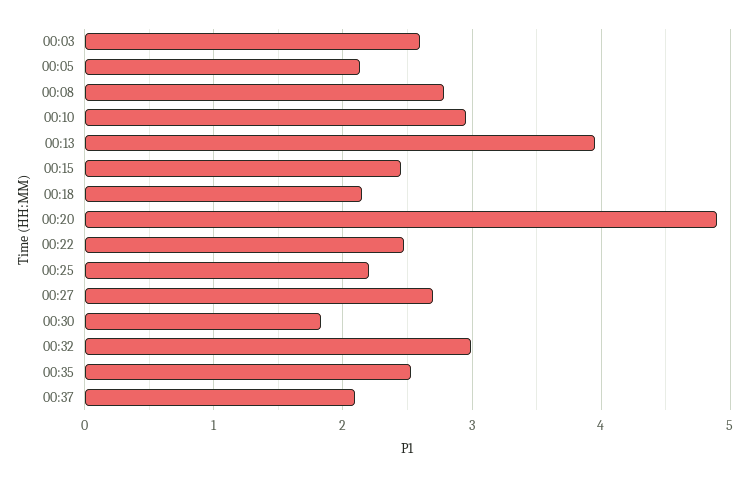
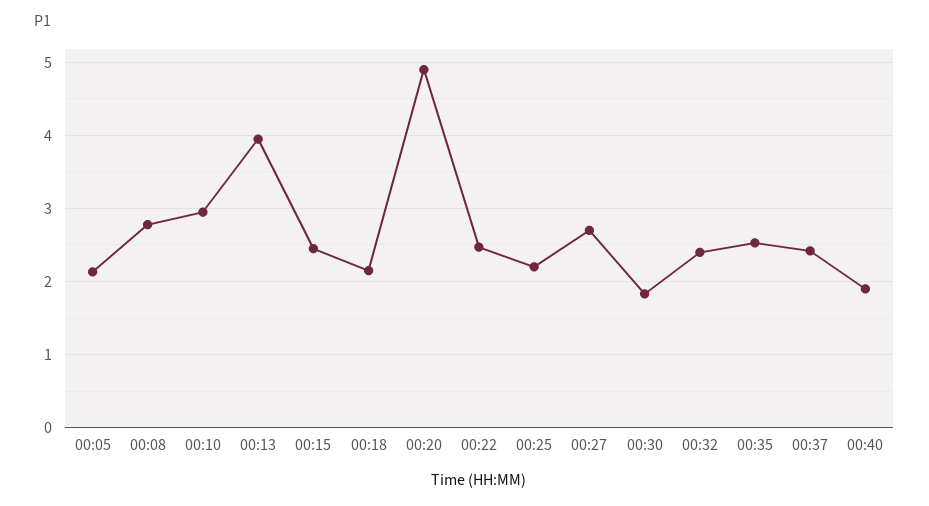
00:03: 2.6 -> none
00:32: 3 -> 2.4
00:37: 2.1 -> 2.4
00:40: none -> 1.9

